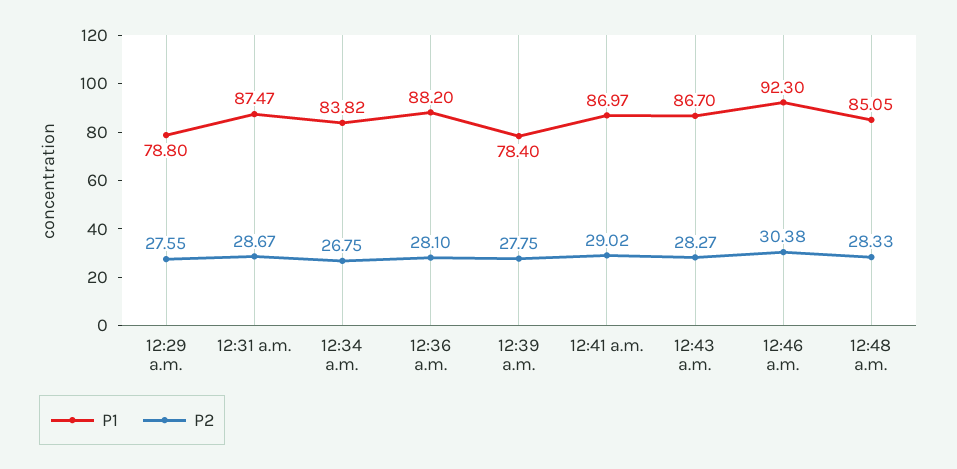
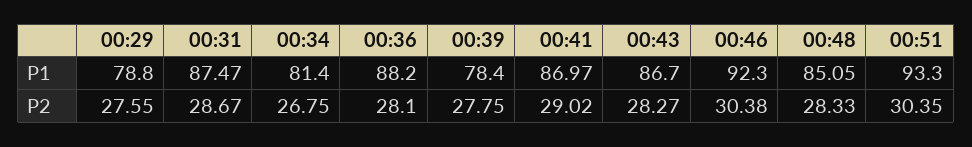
P1, 12:34 a.m.: 83.82 -> 81.4
P1, 00:51: none -> 93.3
P2, 00:51: none -> 30.35

